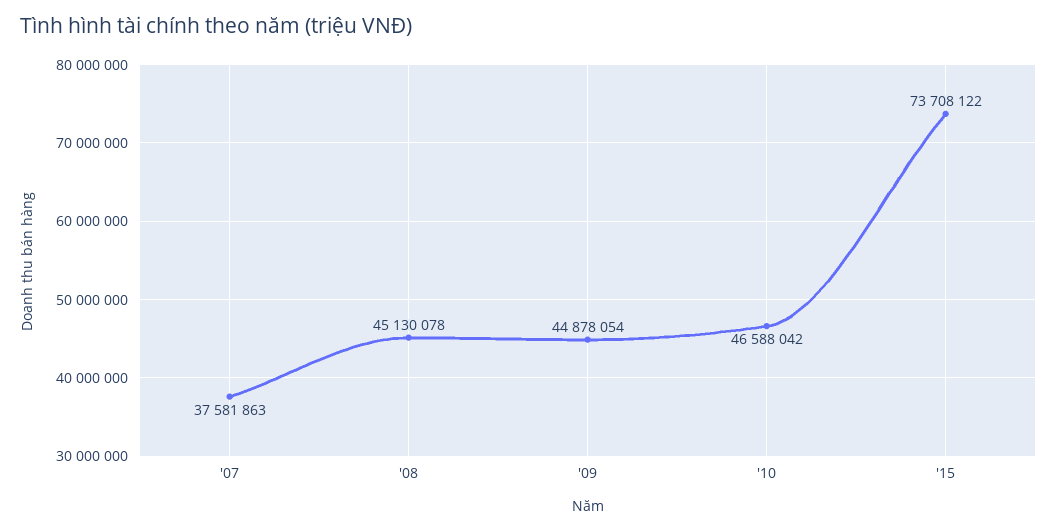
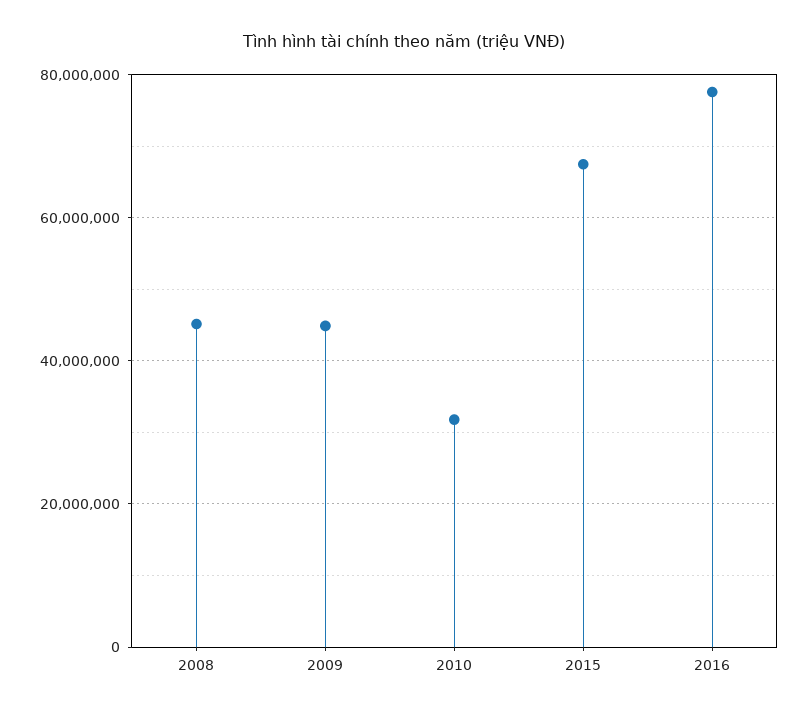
'07: 37581863 -> none
'10: 46588042 -> 32000000
'15: 73708122 -> 68000000
2016: none -> 78000000

